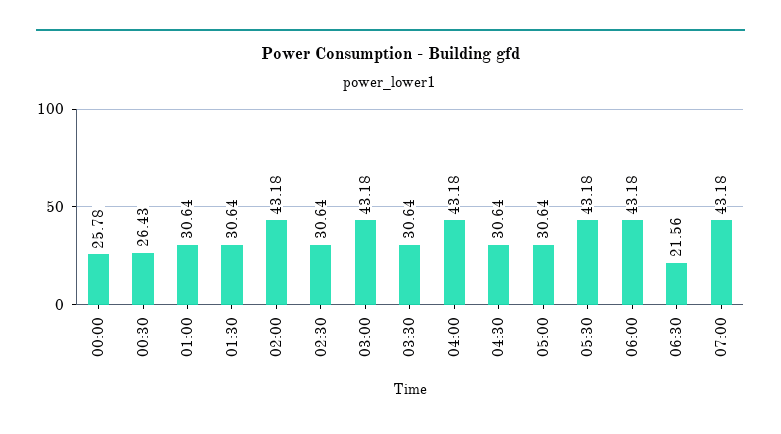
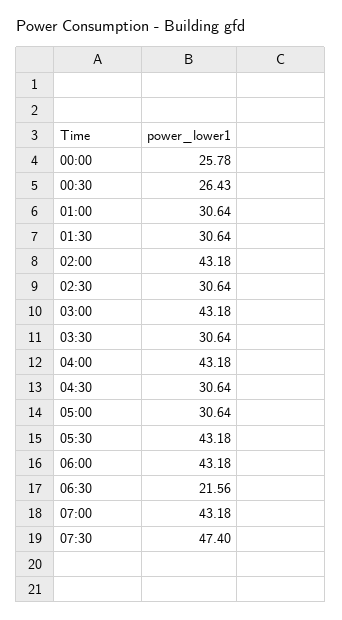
07:30: none -> 47.4

